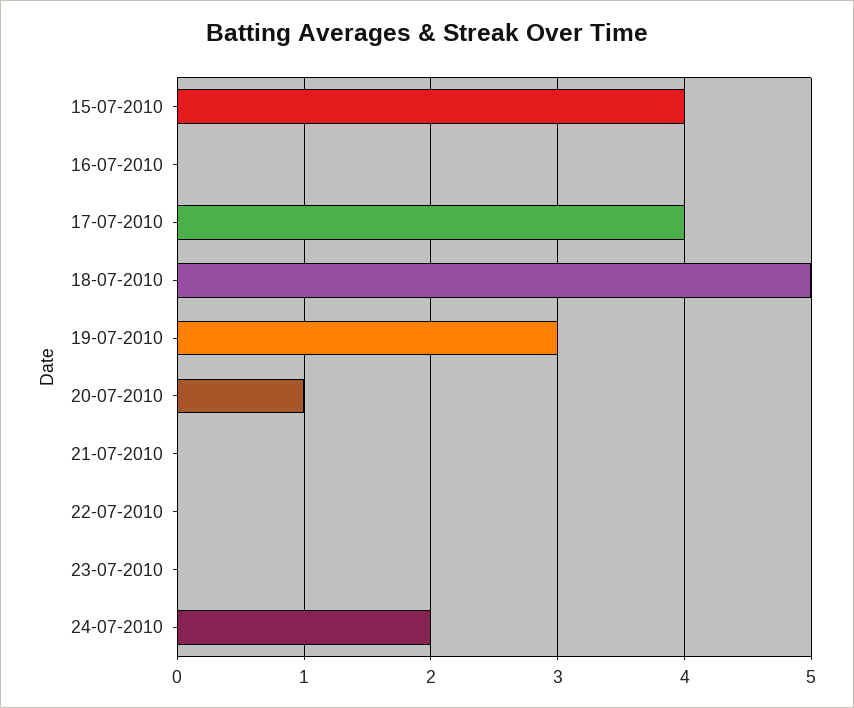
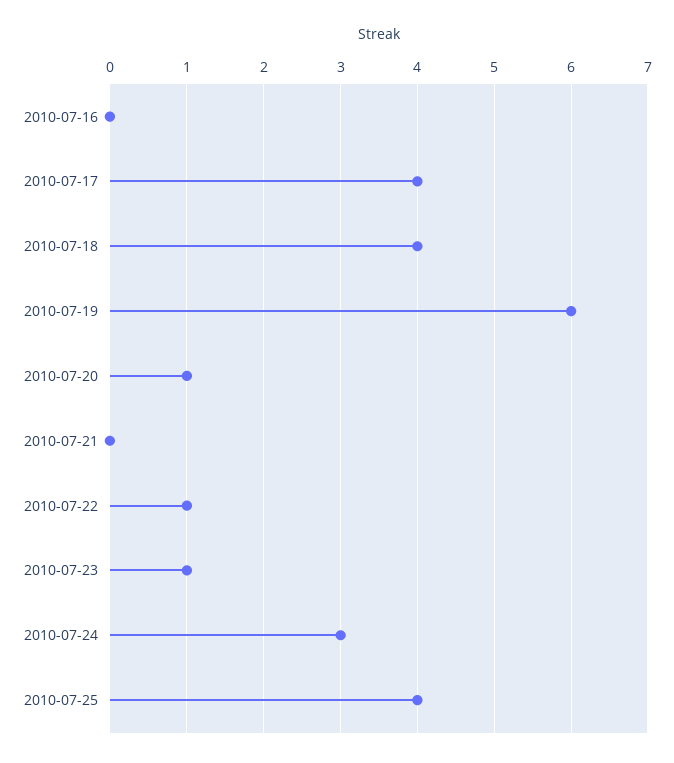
15-07-2010: 4 -> none
18-07-2010: 5 -> 4
19-07-2010: 3 -> 6
22-07-2010: 0 -> 1
23-07-2010: 0 -> 1
24-07-2010: 2 -> 3
2010-07-25: none -> 4

